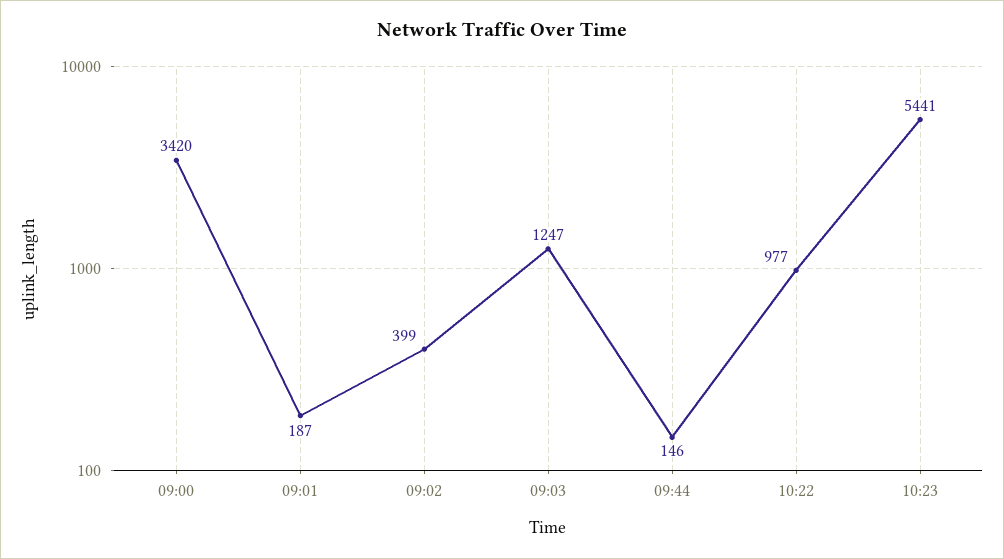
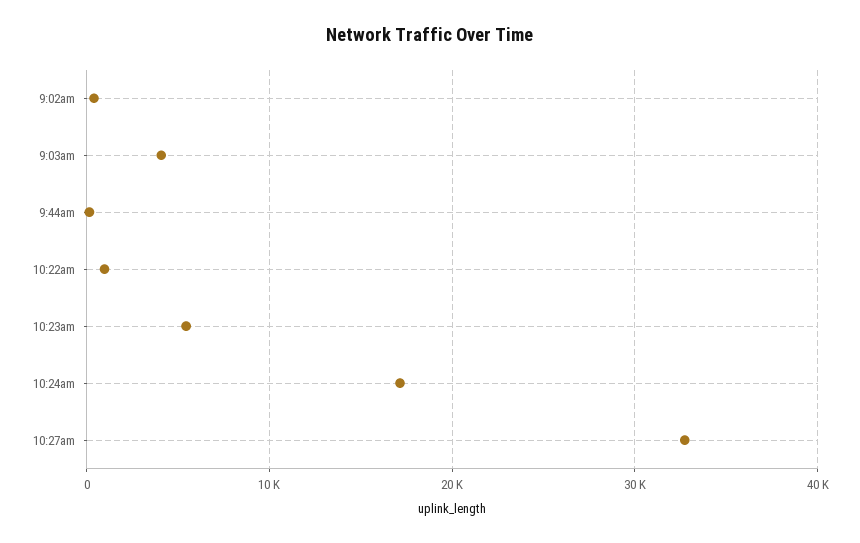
09:00: 3420 -> none
09:01: 187 -> none
09:03: 1247 -> 4000
10:24am: none -> 17000
10:27am: none -> 33000

